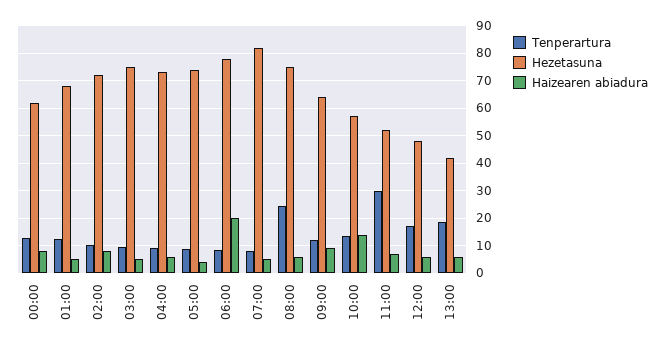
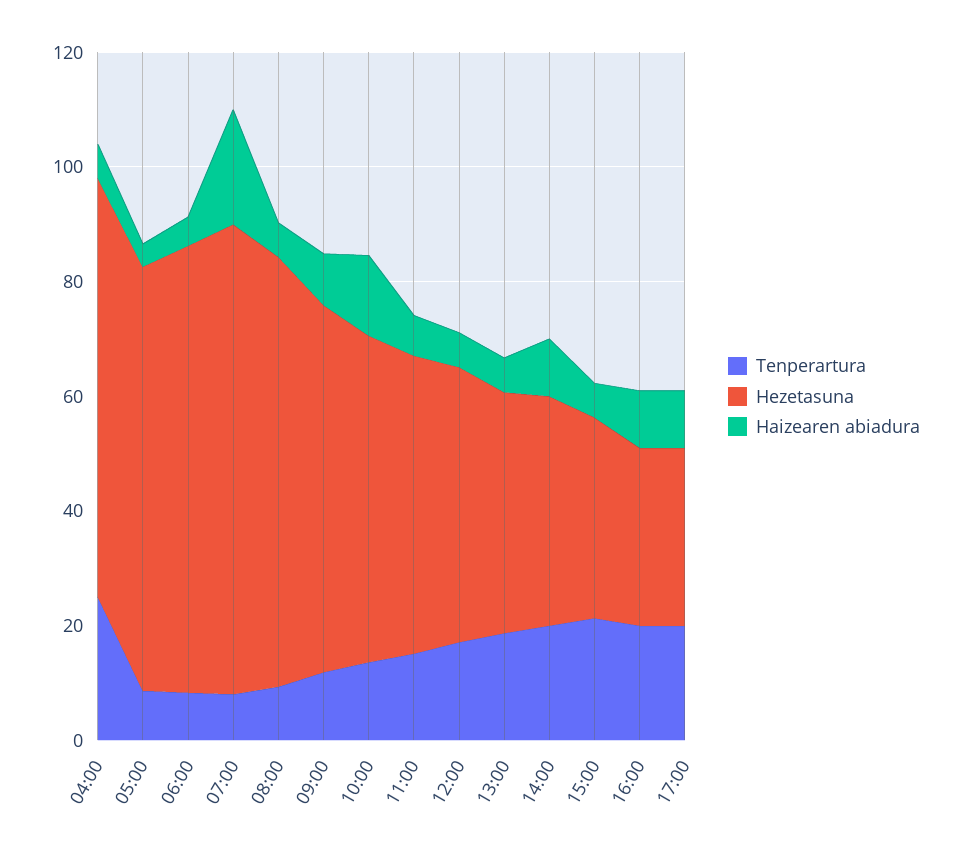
Tenperartura, 00:00: 12.5 -> none
Hezetasuna, 00:00: 62.5 -> none
Haizearen abiadura, 00:00: 7.5 -> none
Tenperartura, 01:00: 12.5 -> none
Hezetasuna, 01:00: 67.5 -> none
Haizearen abiadura, 01:00: 5 -> none
Tenperartura, 02:00: 10 -> none
Hezetasuna, 02:00: 72.5 -> none
Haizearen abiadura, 02:00: 7.5 -> none
Tenperartura, 03:00: 10 -> none
Hezetasuna, 03:00: 75 -> none
Haizearen abiadura, 03:00: 5 -> none
Tenperartura, 04:00: 10 -> 25
Haizearen abiadura, 06:00: 20 -> 5
Haizearen abiadura, 07:00: 5 -> 20
Tenperartura, 08:00: 25 -> 10
Tenperartura, 11:00: 30 -> 15
Tenperartura, 14:00: none -> 20
Hezetasuna, 14:00: none -> 40
Haizearen abiadura, 14:00: none -> 10
Tenperartura, 15:00: none -> 20
Hezetasuna, 15:00: none -> 35
Haizearen abiadura, 15:00: none -> 5
Tenperartura, 16:00: none -> 20
Hezetasuna, 16:00: none -> 30
Haizearen abiadura, 16:00: none -> 10
Tenperartura, 17:00: none -> 20
Hezetasuna, 17:00: none -> 30
Haizearen abiadura, 17:00: none -> 10

